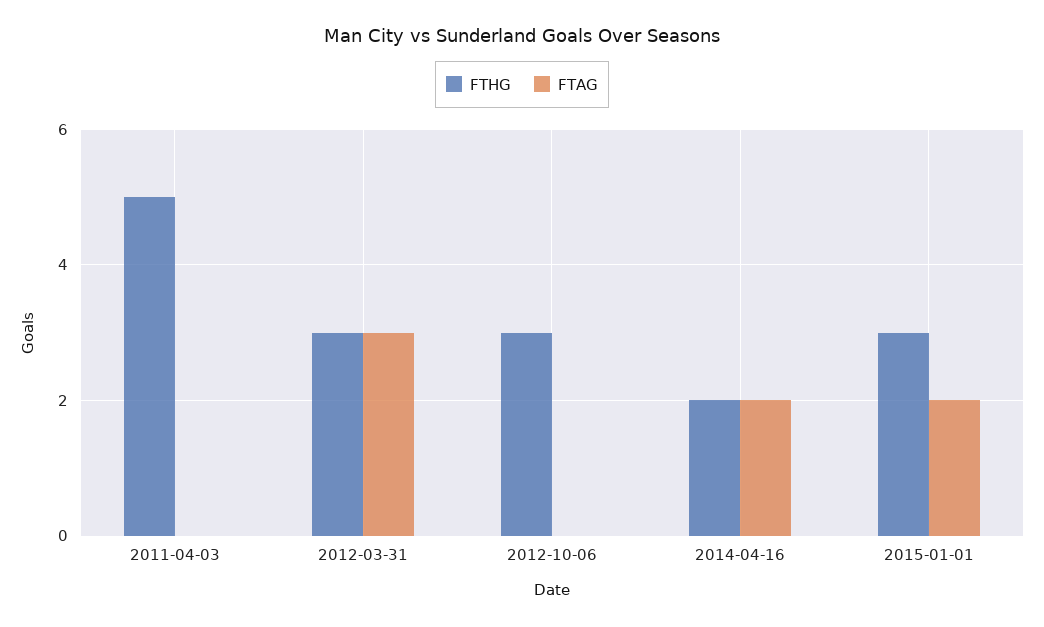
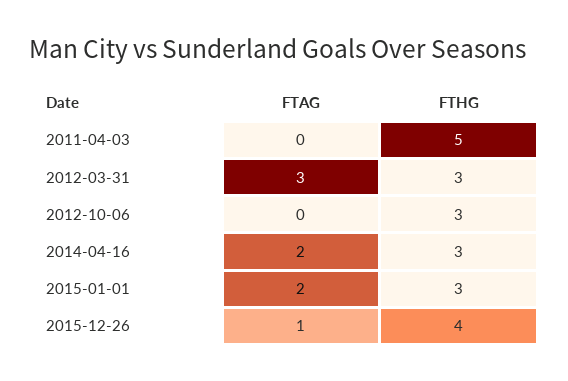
FTHG, 2014-04-16: 2 -> 3
FTAG, 2015-12-26: none -> 1
FTHG, 2015-12-26: none -> 4

